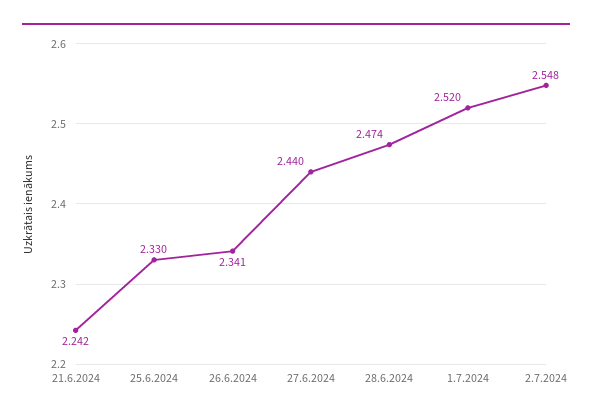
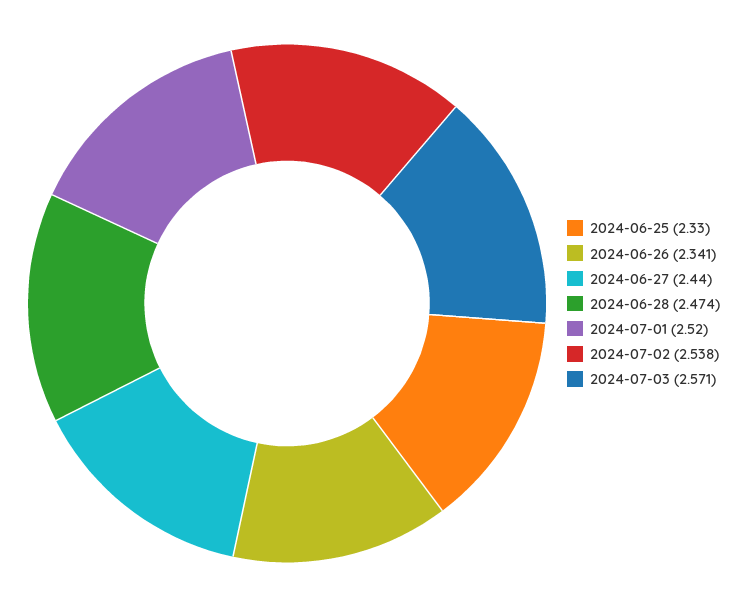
21.6.2024: 2.242 -> none
2.7.2024: 2.548 -> 2.538
2024-07-03: none -> 2.571

